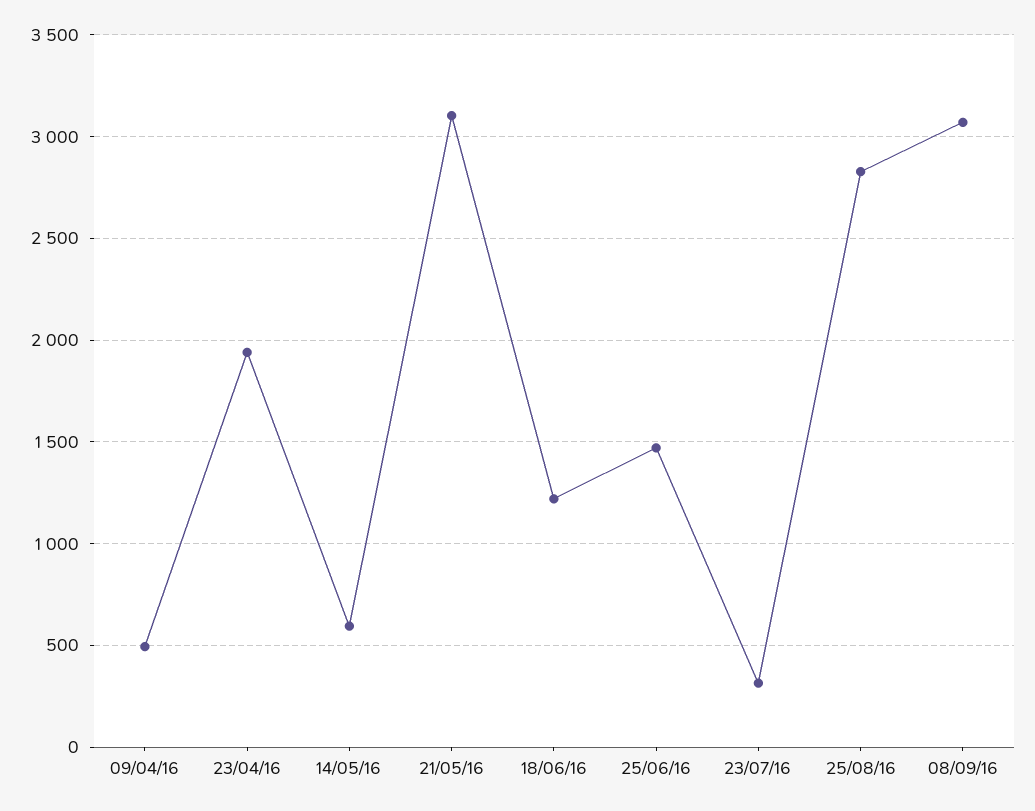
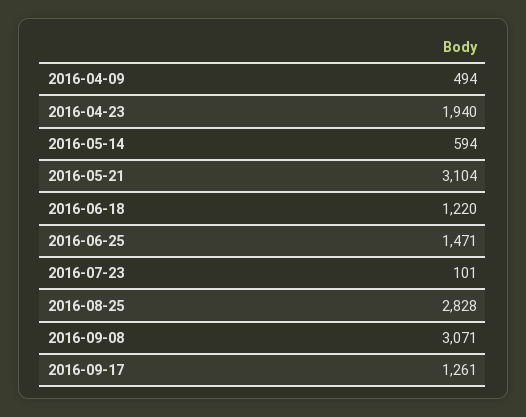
23/07/16: 300 -> 101
2016-09-17: none -> 1261

